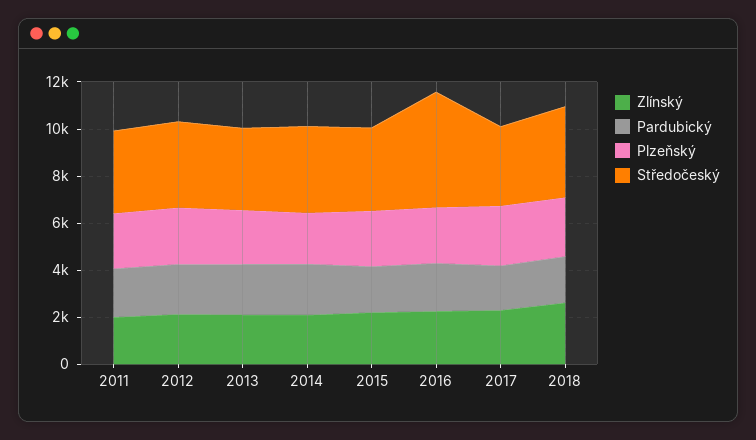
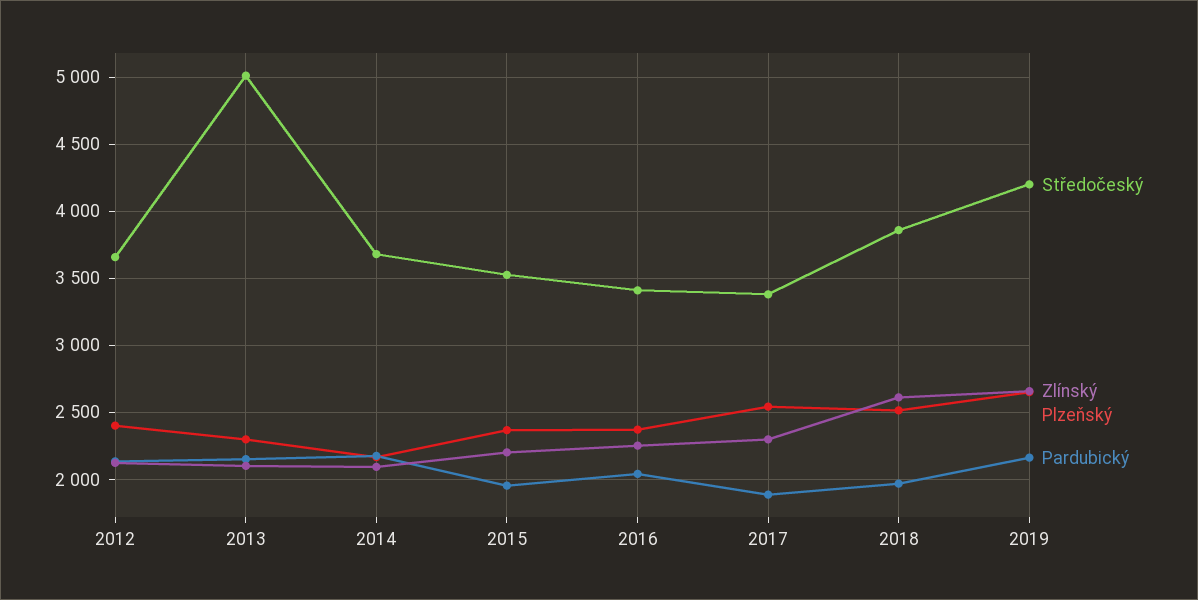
Zlínský, 2011: 2000 -> none
Pardubický, 2011: 2000 -> none
Plzeňský, 2011: 2500 -> none
Středočeský, 2011: 3500 -> none
Středočeský, 2013: 3500 -> 5000
Středočeský, 2016: 5000 -> 3400
Středočeský, 2019: none -> 4200
Zlínský, 2019: none -> 2650
Plzeňský, 2019: none -> 2650
Pardubický, 2019: none -> 2150

